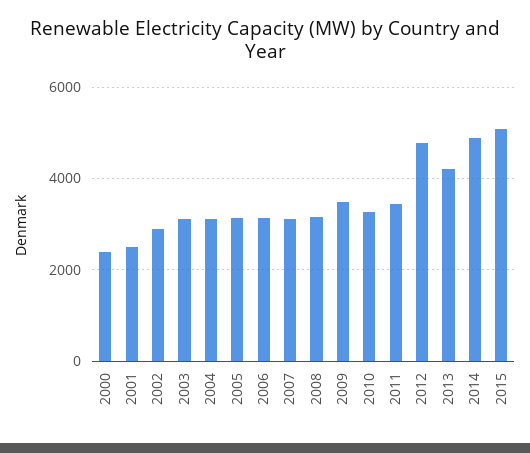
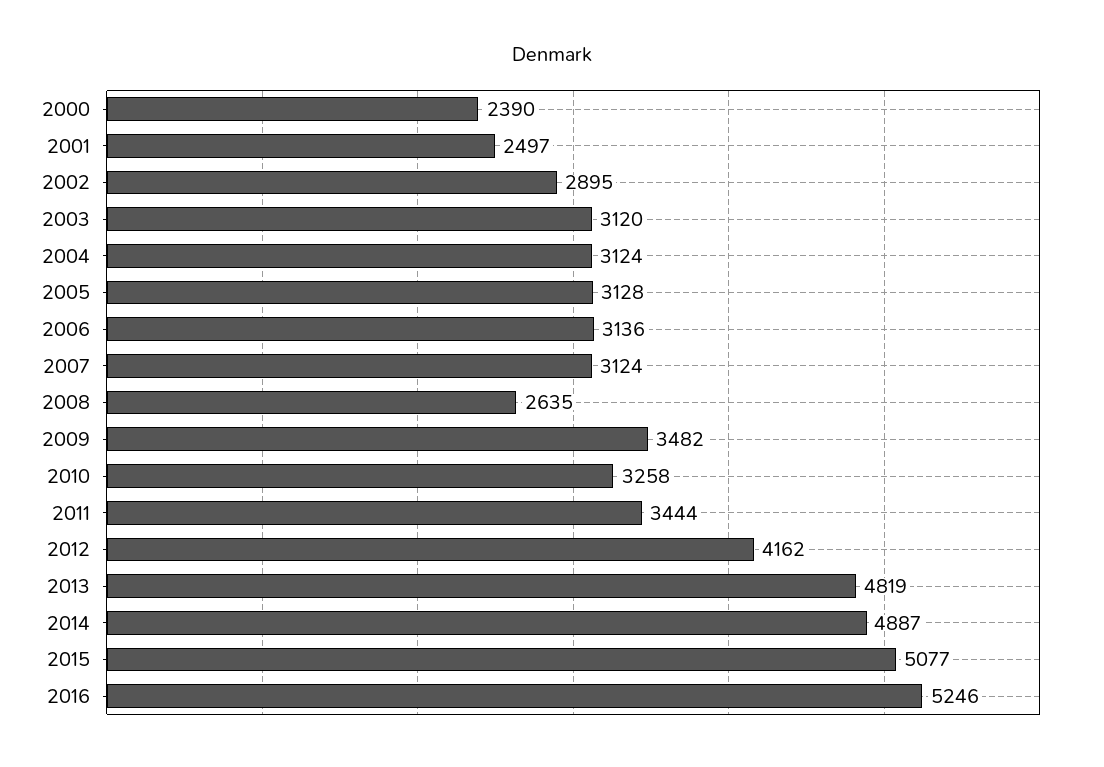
2008: 3200 -> 2635
2012: 4800 -> 4162
2013: 4200 -> 4819
2016: none -> 5246

